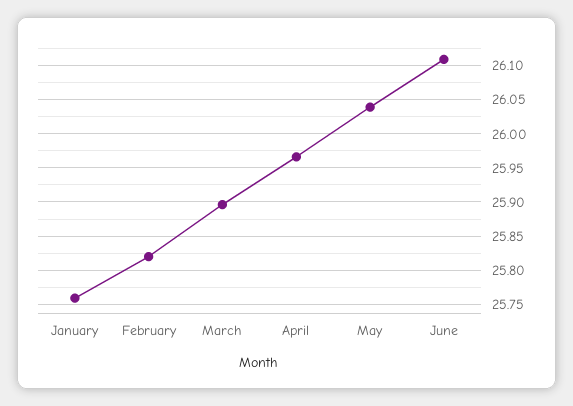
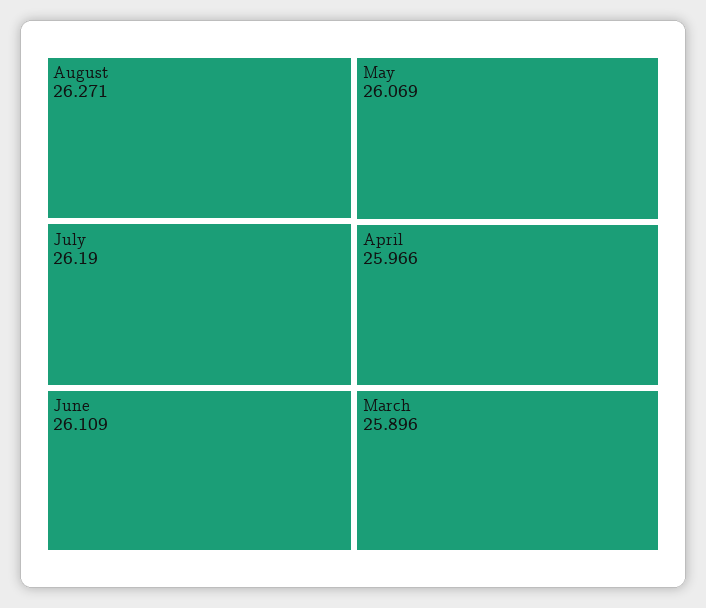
January: 25.76 -> none
February: 25.82 -> none
May: 26.04 -> 26.069
August: none -> 26.271
July: none -> 26.19

